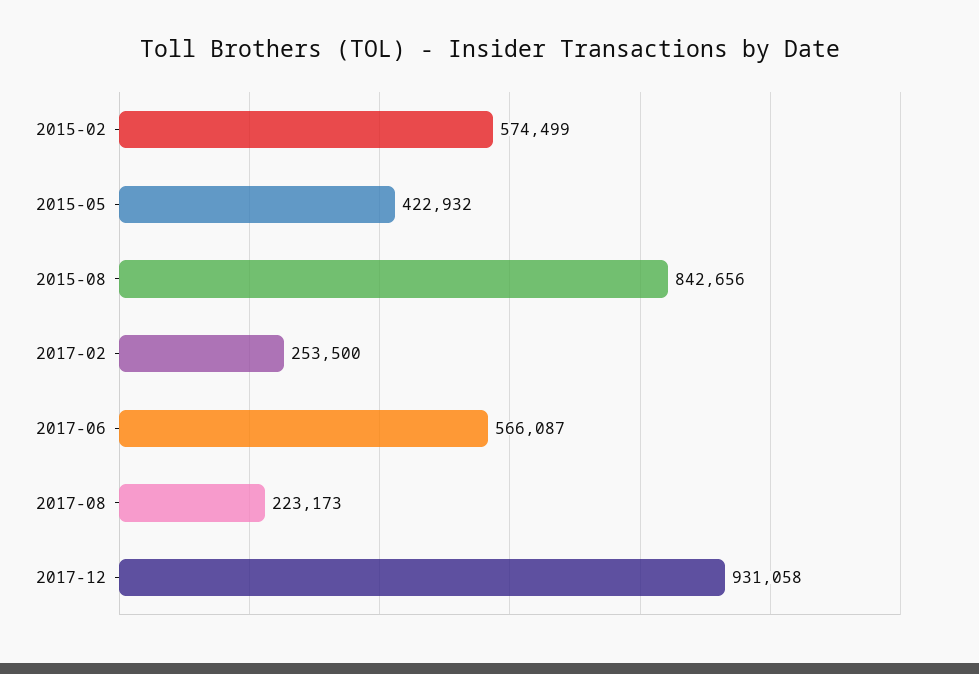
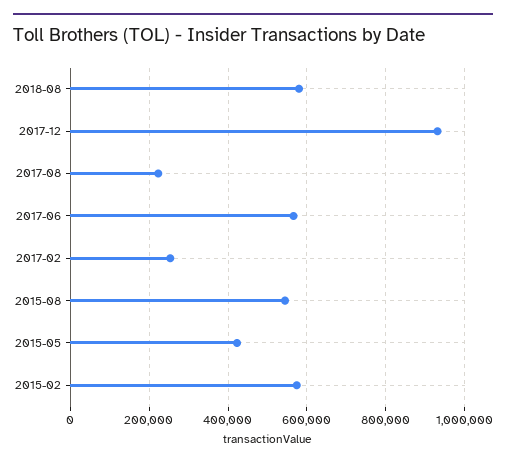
2015-08: 842656 -> 540000
2018-08: none -> 580000

